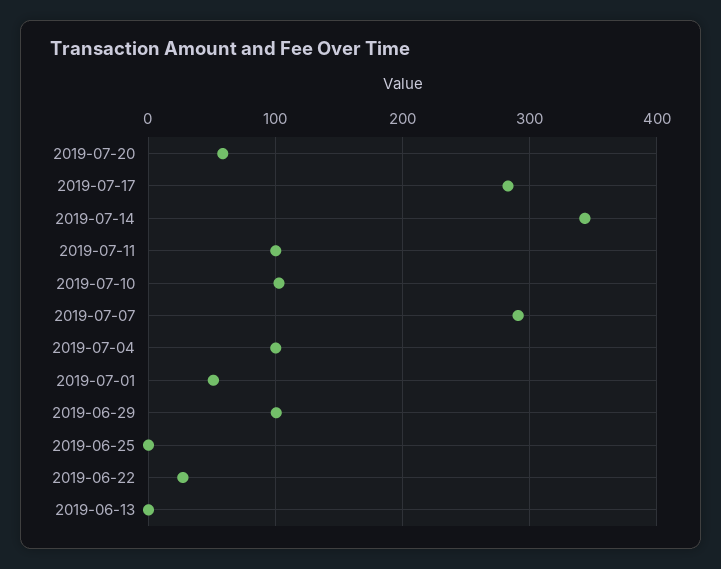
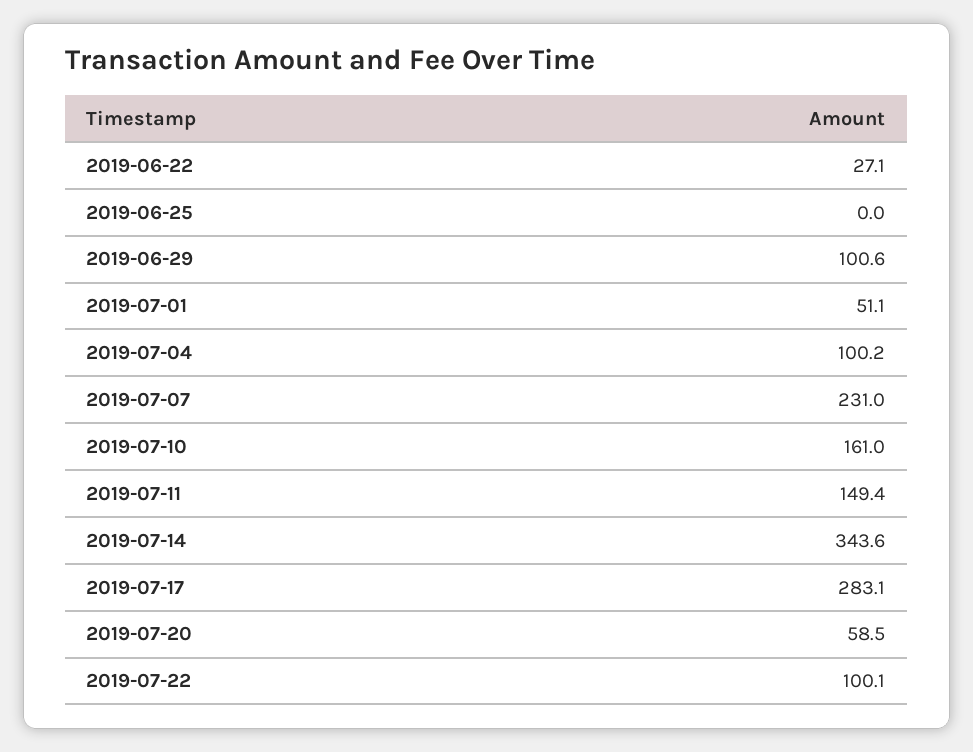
2019-07-11: 100 -> 149.4
2019-07-10: 100 -> 161
2019-07-07: 290 -> 231
2019-06-13: 0 -> none
2019-07-22: none -> 100.1

